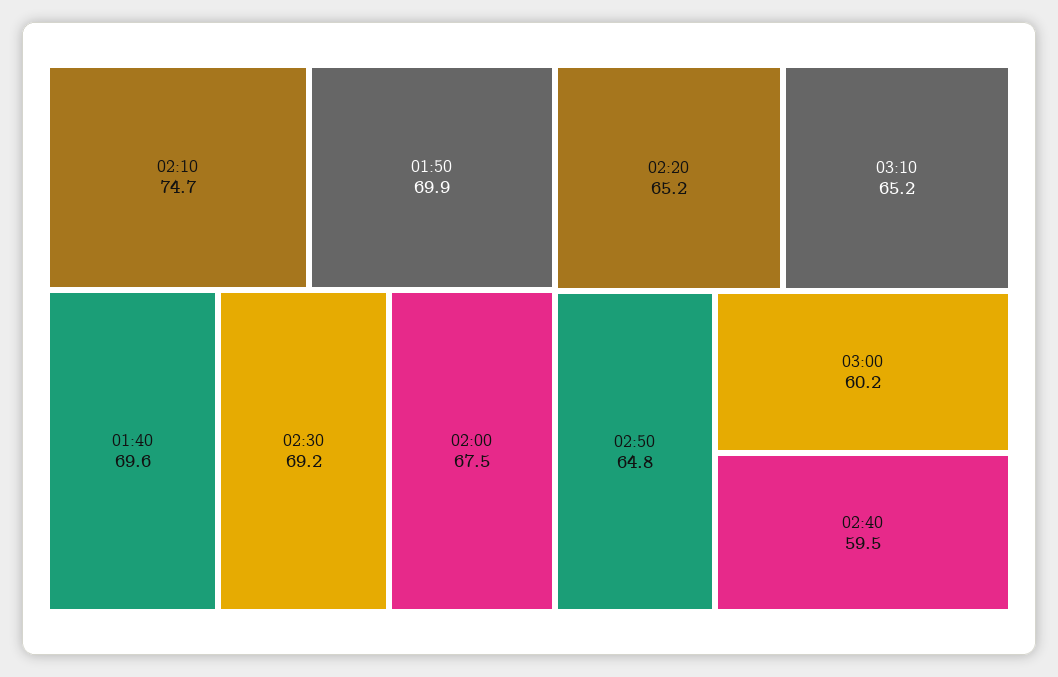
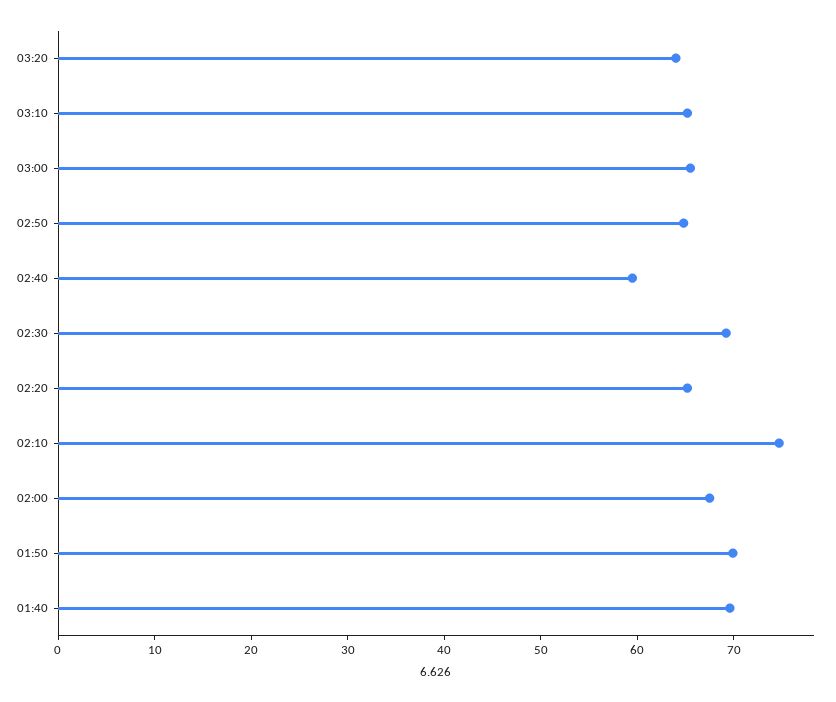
03:00: 60.2 -> 66
03:20: none -> 64

